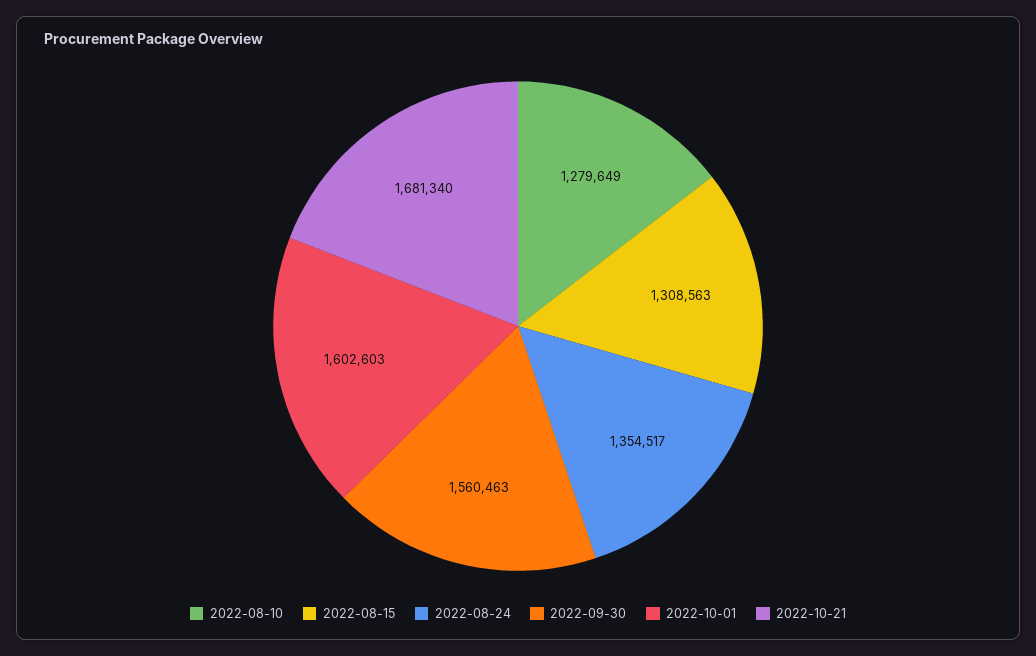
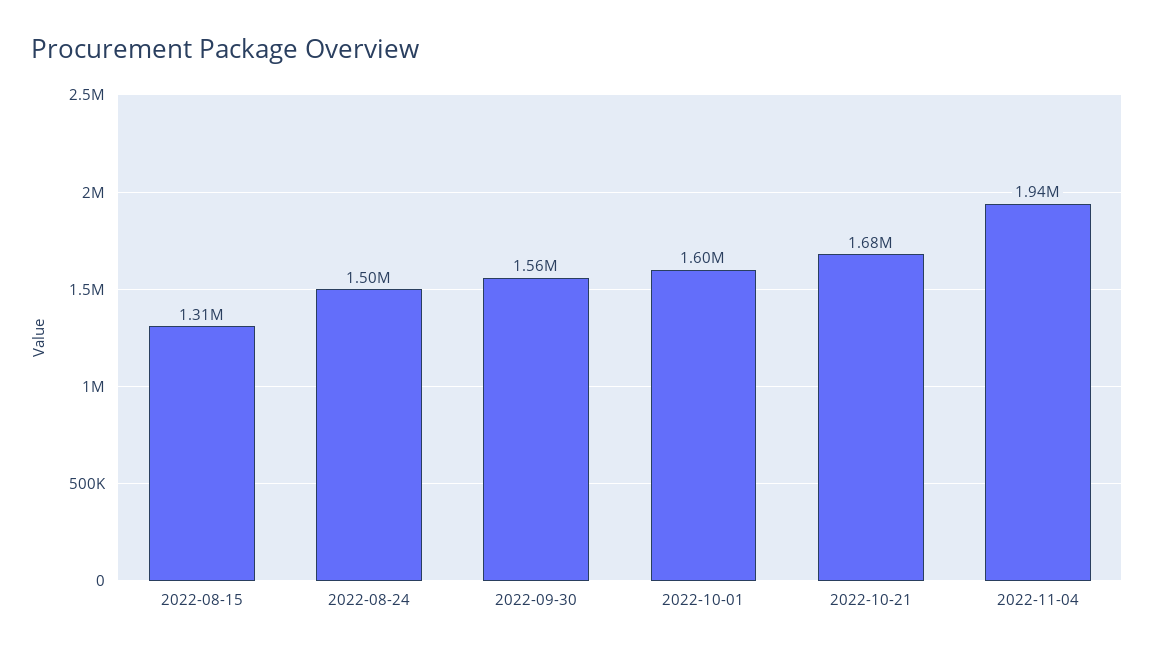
2022-08-10: 1279649 -> none
2022-08-24: 1354517 -> 1500000
2022-11-04: none -> 1940000

